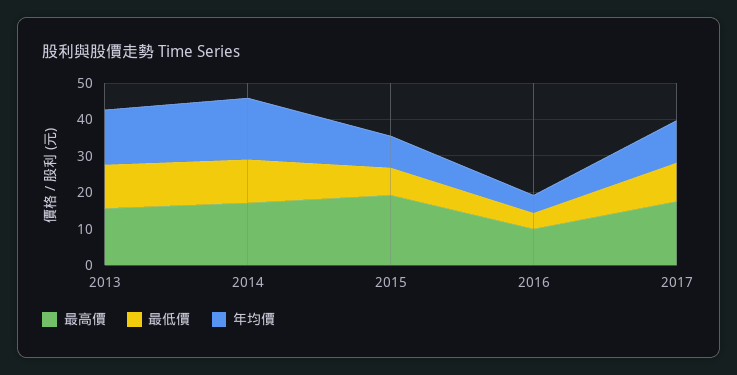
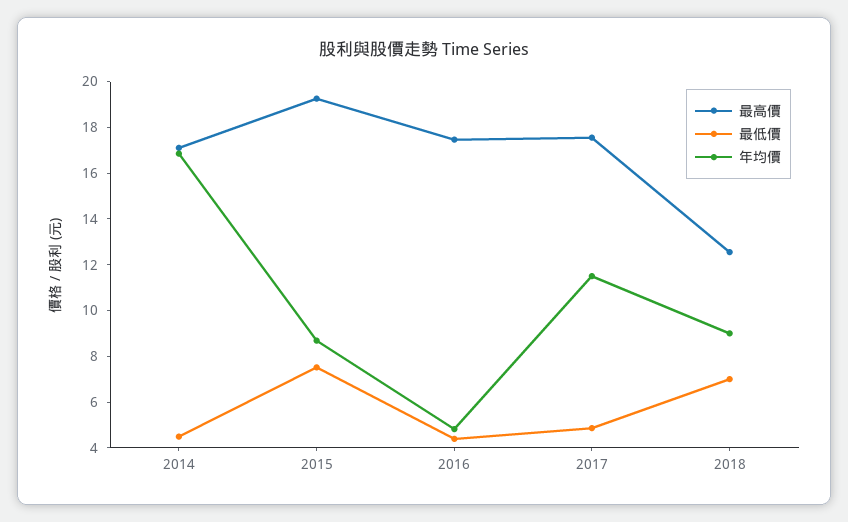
最高價, 2013: 15 -> none
最低價, 2013: 12.5 -> none
年均價, 2013: 15 -> none
最低價, 2014: 12.5 -> 4.5
最高價, 2016: 10 -> 17.5
最低價, 2017: 10 -> 5
最高價, 2018: none -> 12.5
最低價, 2018: none -> 7
年均價, 2018: none -> 9

